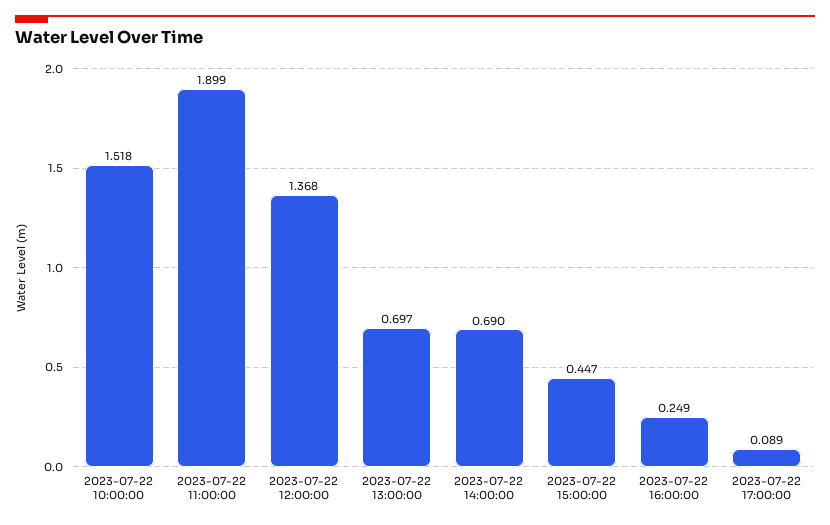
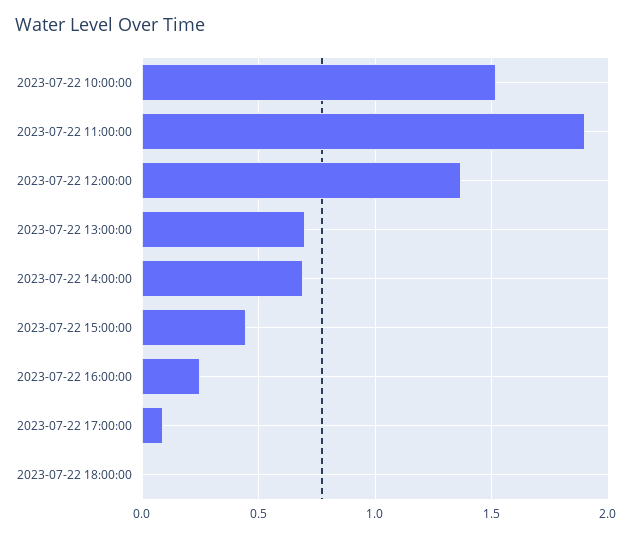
2023-07-22 18:00:00: none -> 0

